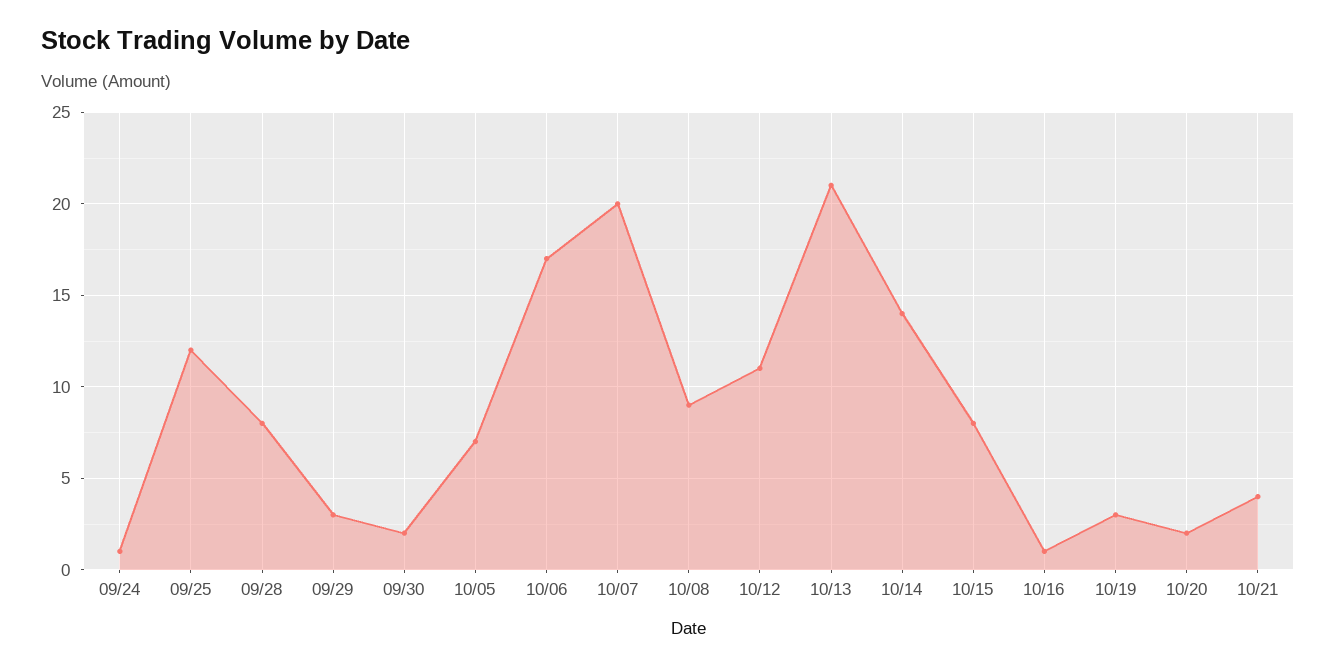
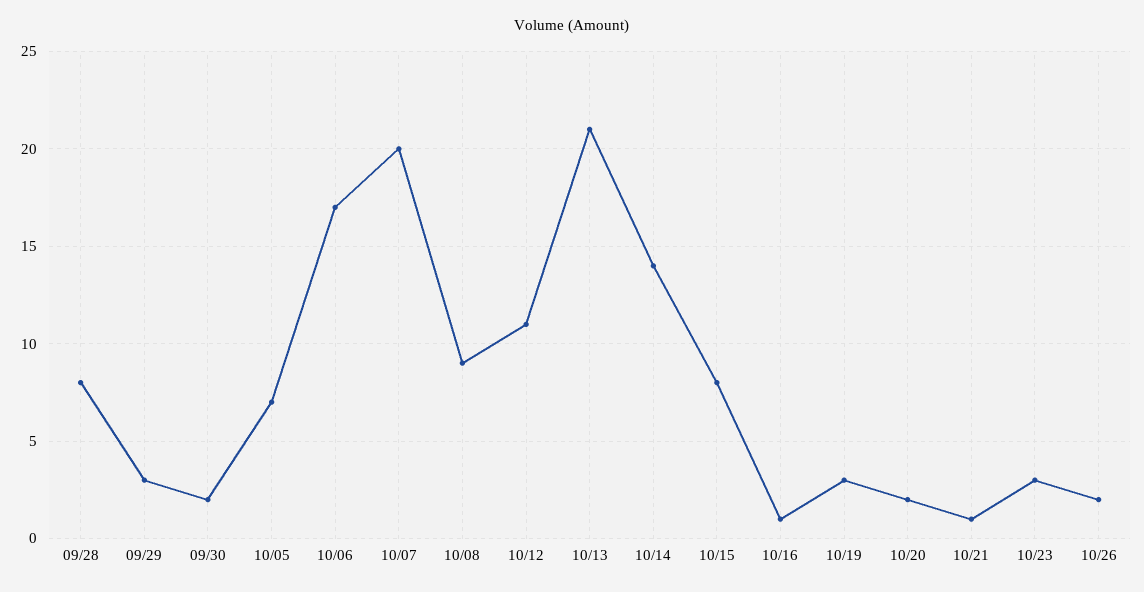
09/24: 1 -> none
09/25: 12 -> none
10/21: 4 -> 1
10/23: none -> 3
10/26: none -> 2

